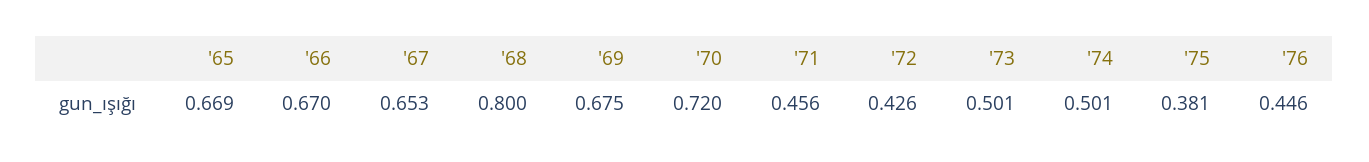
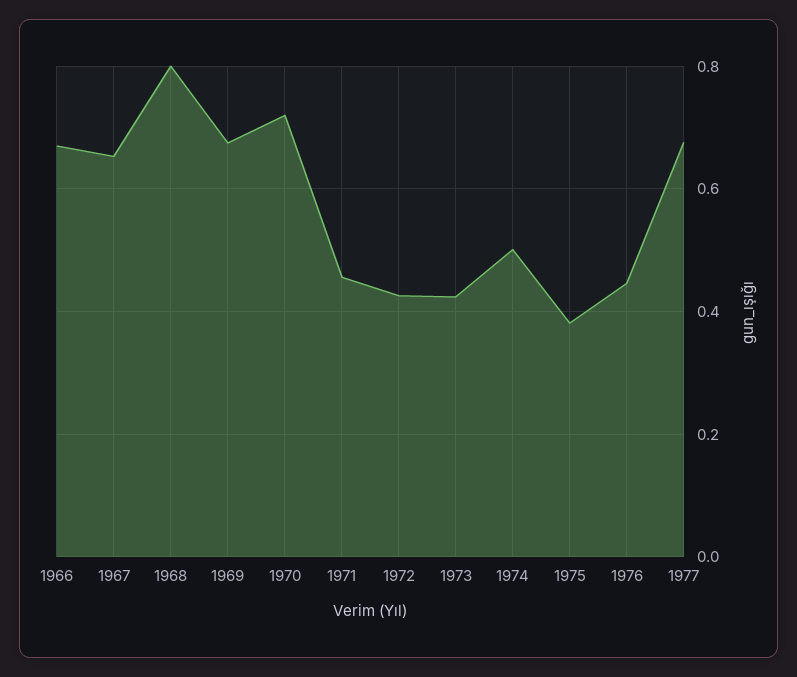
'65: 0.669 -> none
'73: 0.501 -> 0.42
1977: none -> 0.68

